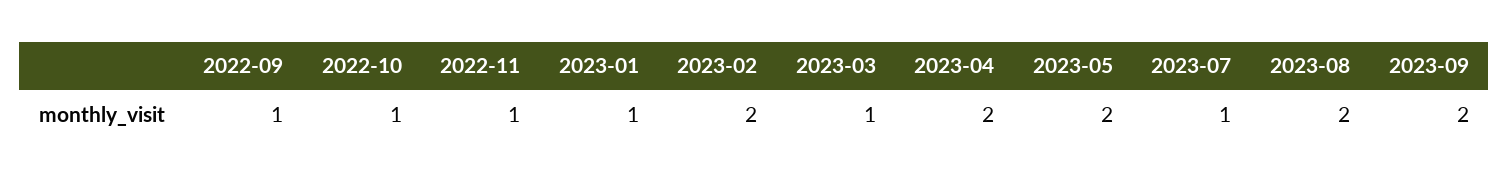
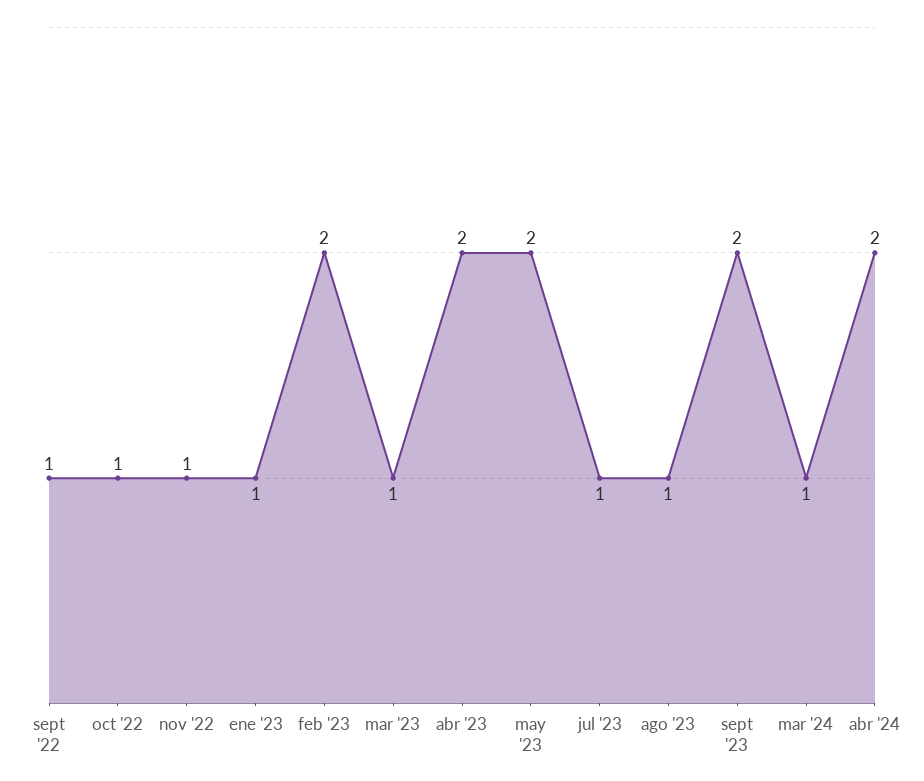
2023-08: 2 -> 1
mar '24: none -> 1
abr '24: none -> 2

